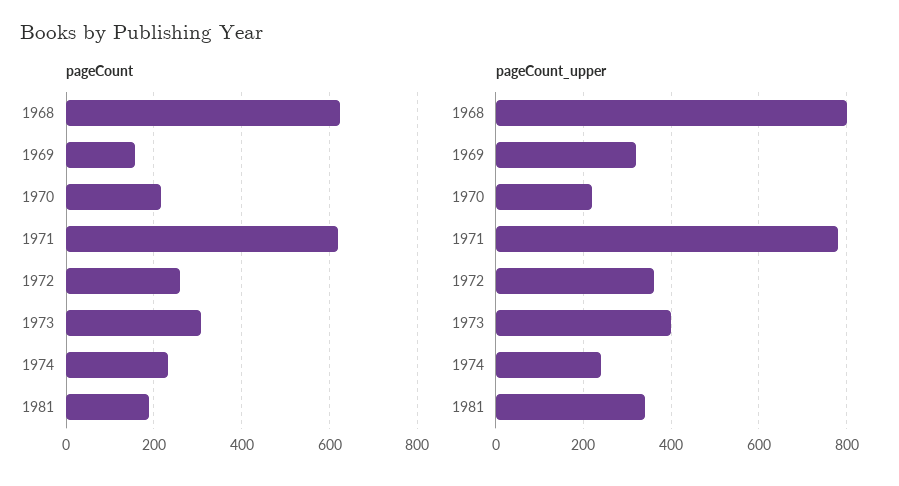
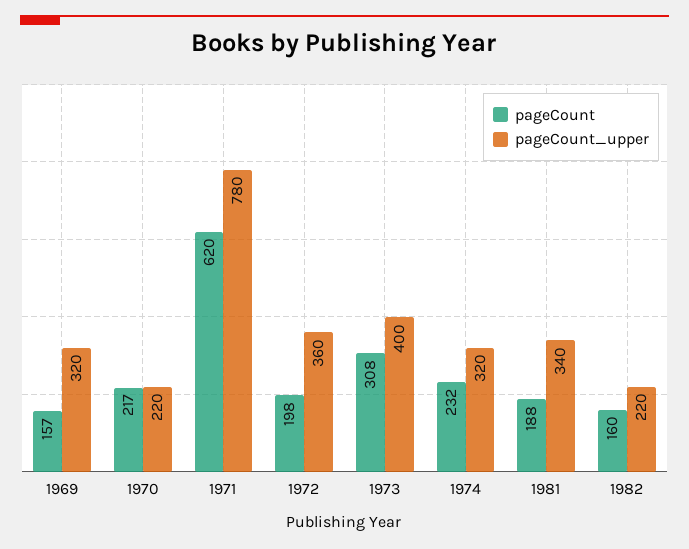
pageCount, 1968: 620 -> none
pageCount, 1972: 260 -> 198
pageCount_upper, 1968: 800 -> none
pageCount_upper, 1974: 240 -> 320
pageCount, 1982: none -> 160
pageCount_upper, 1982: none -> 220

